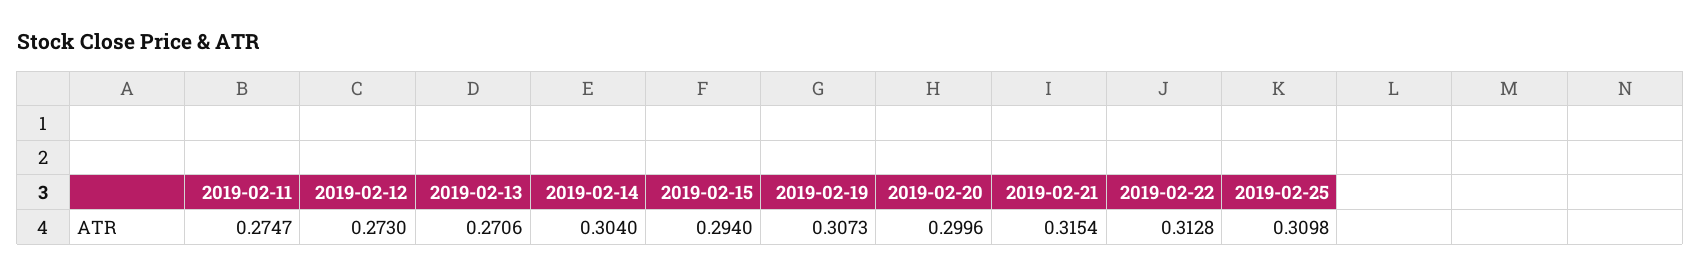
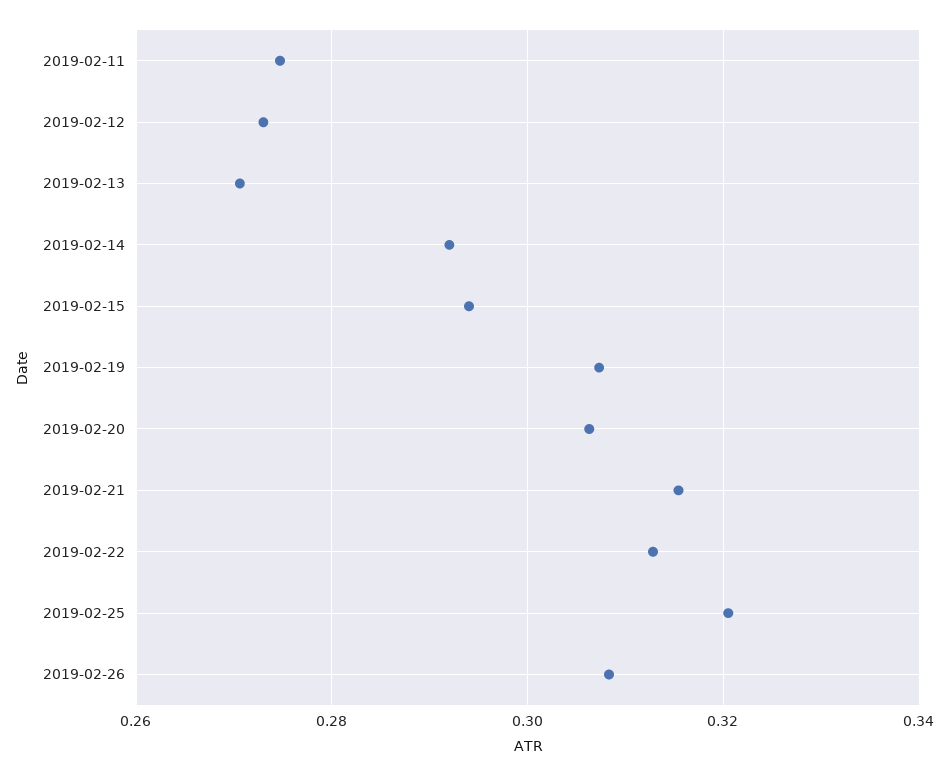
2019-02-14: 0.304 -> 0.292
2019-02-20: 0.2996 -> 0.306
2019-02-25: 0.3098 -> 0.32
2019-02-26: none -> 0.308

